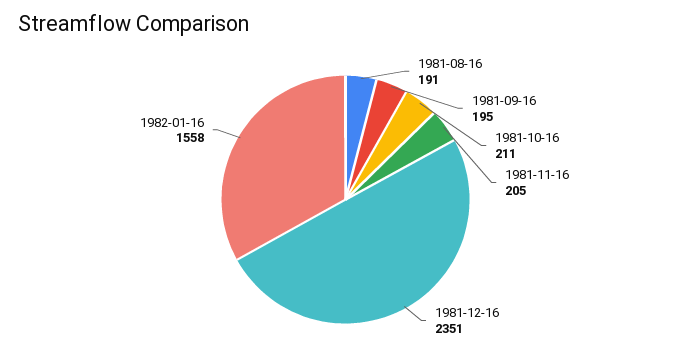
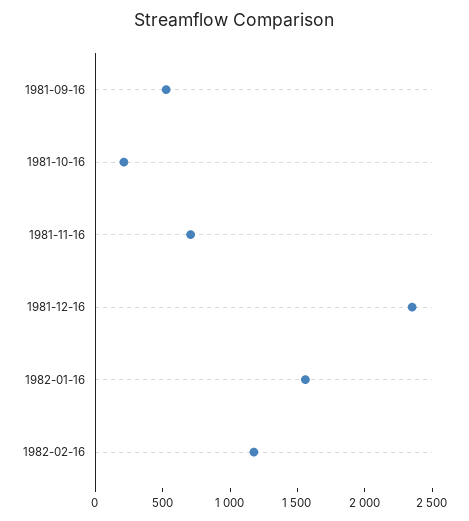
1981-08-16: 191 -> none
1981-09-16: 195 -> 500
1981-11-16: 205 -> 700
1982-02-16: none -> 1200

